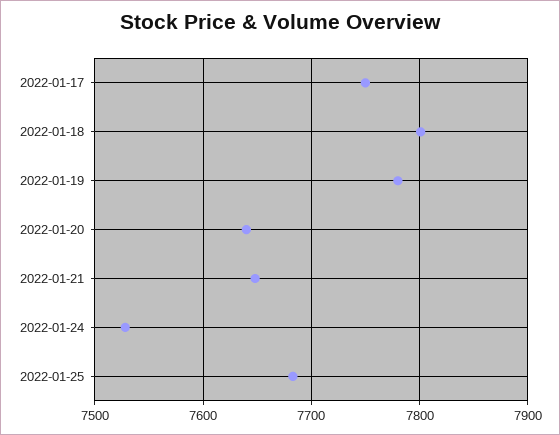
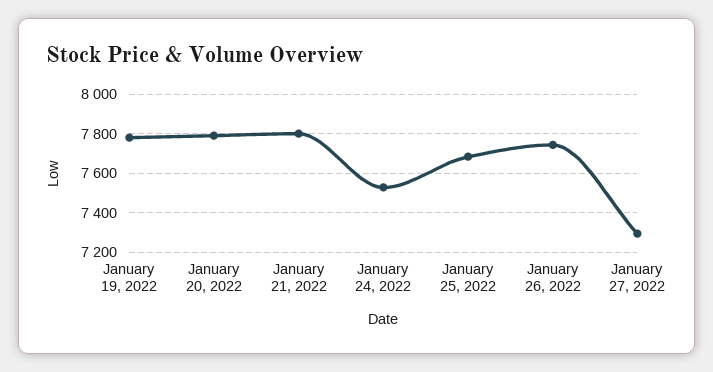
2022-01-17: 7750 -> none
2022-01-18: 7800 -> none
2022-01-20: 7640 -> 7800
2022-01-21: 7650 -> 7800
January 26, 2022: none -> 7750
January 27, 2022: none -> 7300

